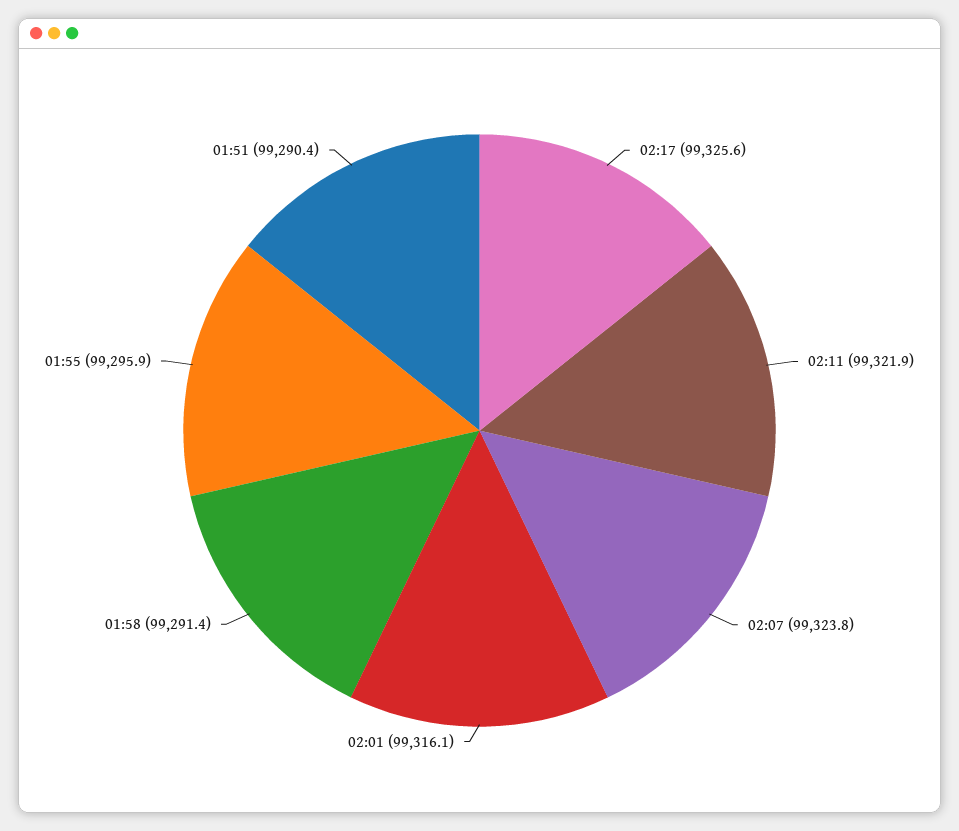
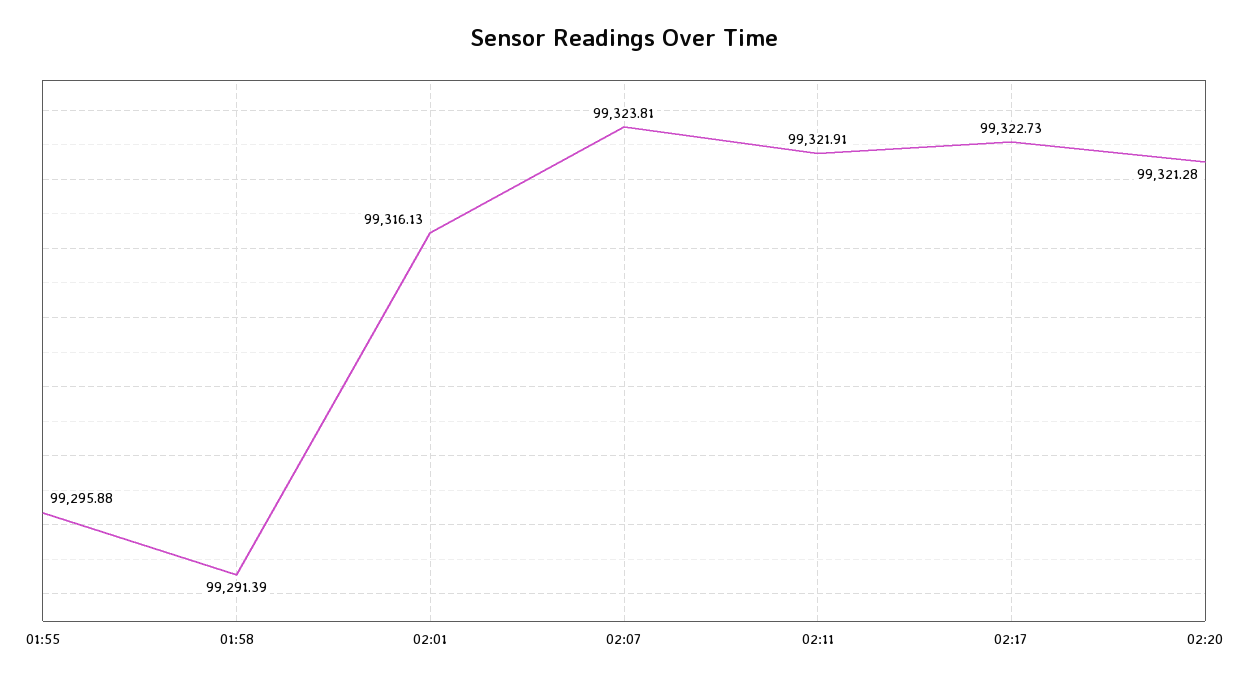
02:17: 99325.6 -> 99322.73
01:51: 99290.4 -> none
02:20: none -> 99321.28

